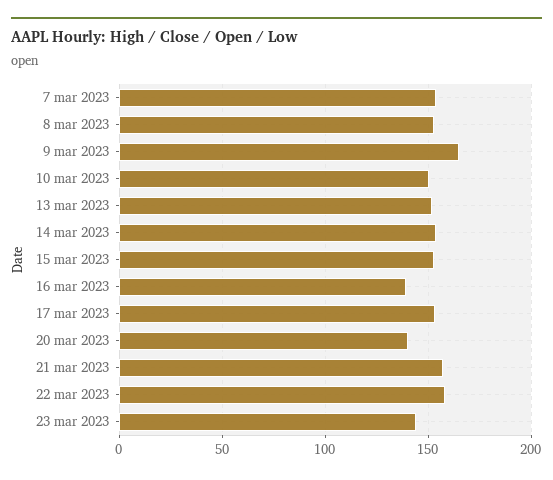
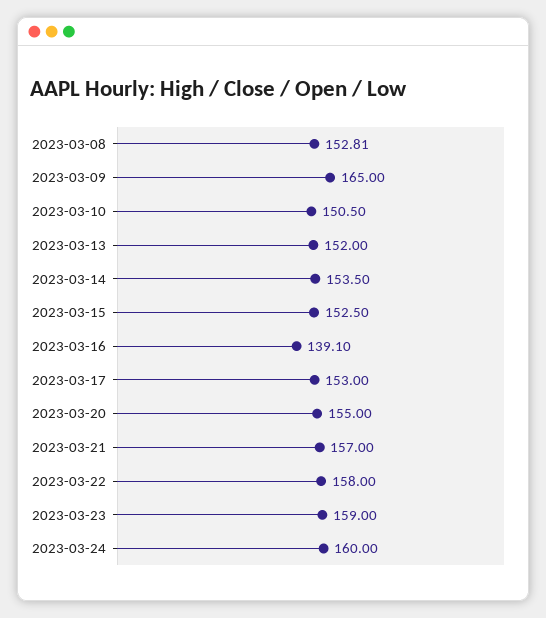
7 mar 2023: 155 -> none
20 mar 2023: 140 -> 155
23 mar 2023: 145 -> 159
2023-03-24: none -> 160

